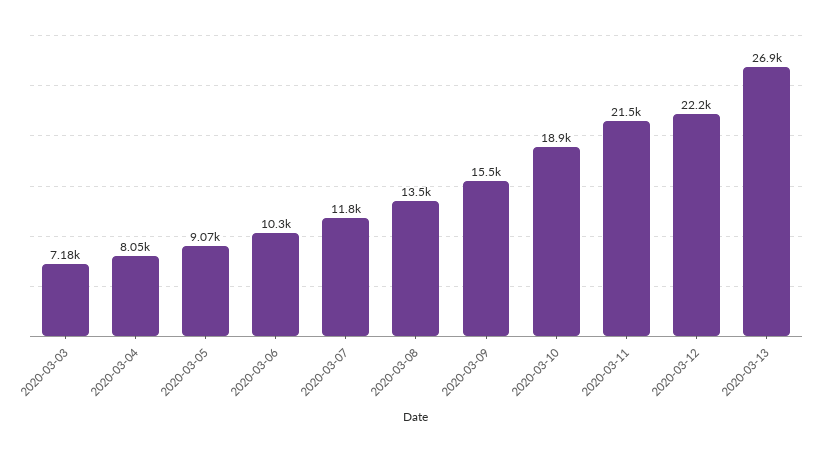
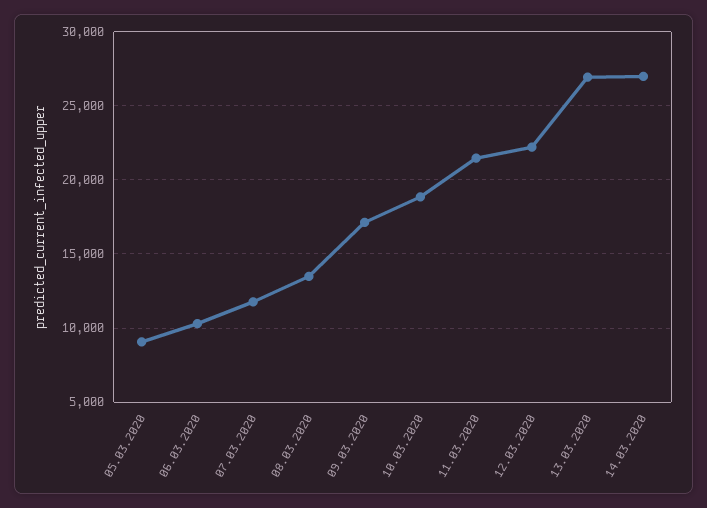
2020-03-03: 7180 -> none
2020-03-04: 8050 -> none
2020-03-09: 15500 -> 17000
14.03.2020: none -> 27000

